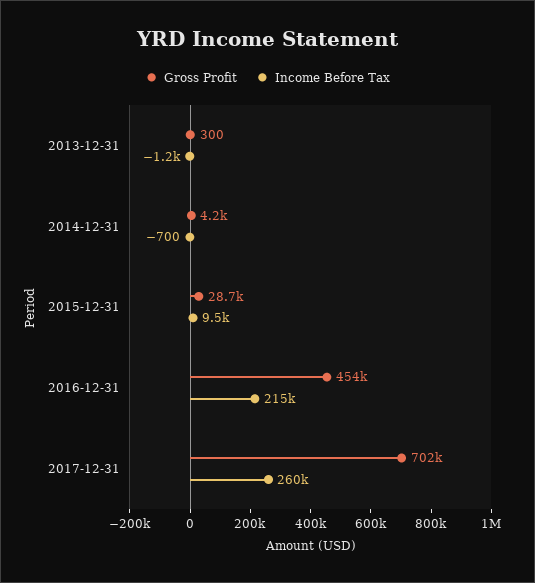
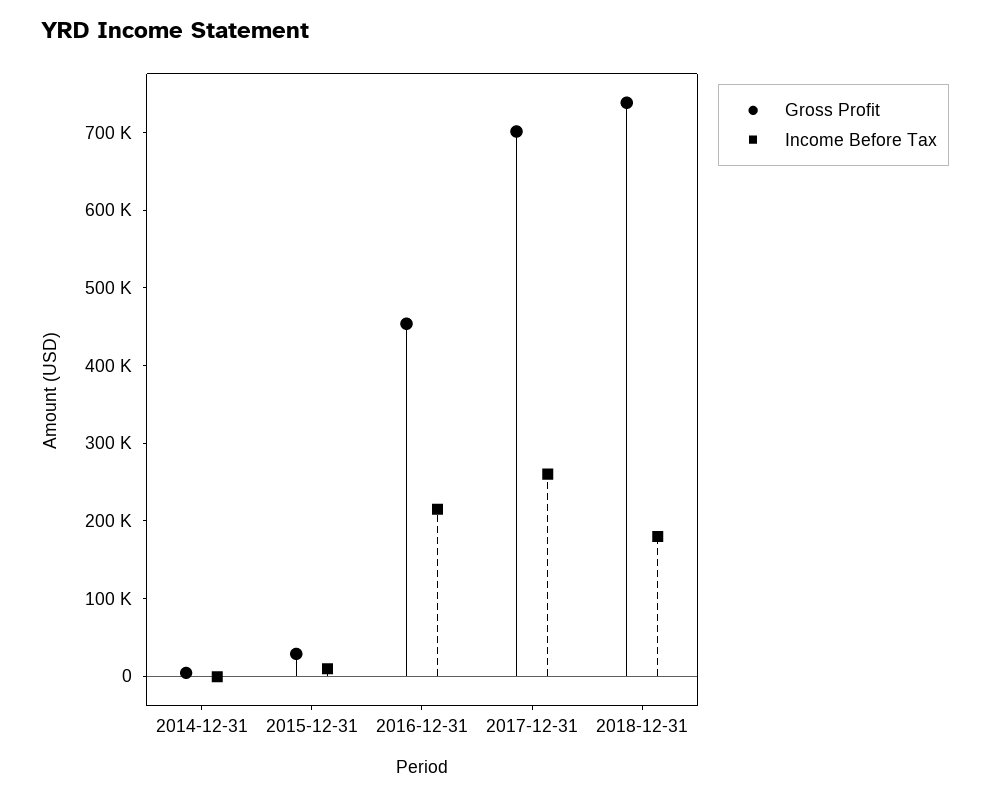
Gross Profit, 2013-12-31: 300 -> none
Income Before Tax, 2013-12-31: -1200 -> none
Gross Profit, 2018-12-31: none -> 740000
Income Before Tax, 2018-12-31: none -> 180000

